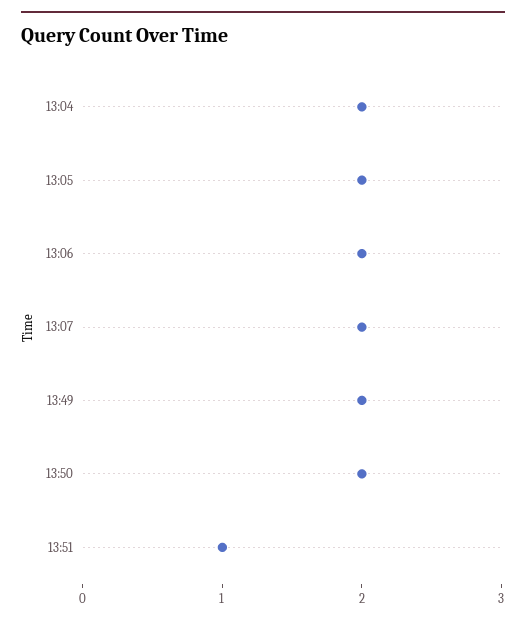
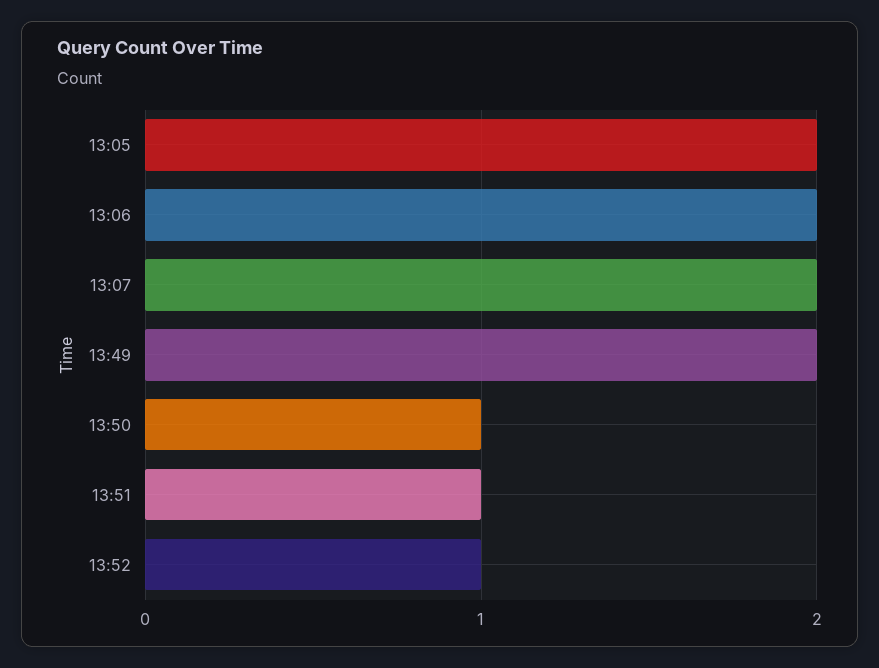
13:04: 2 -> none
13:50: 2 -> 1
13:52: none -> 1

